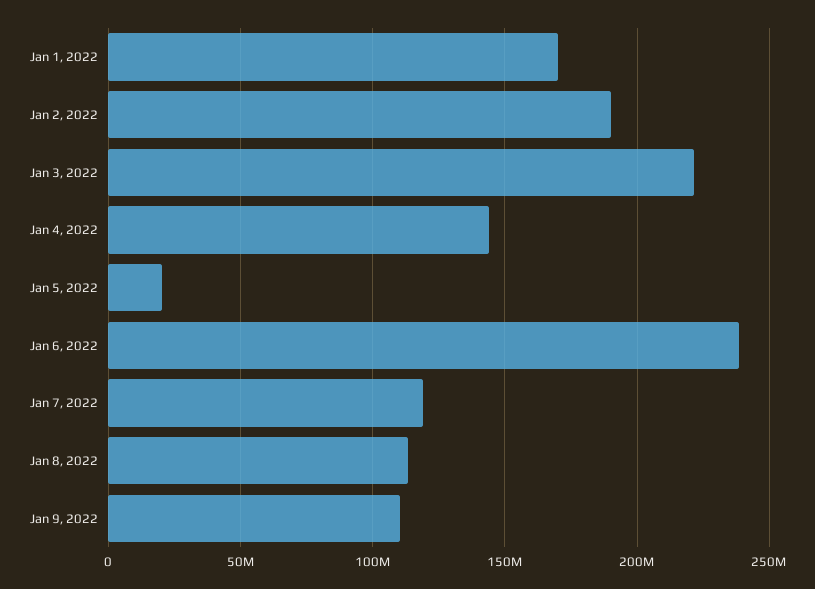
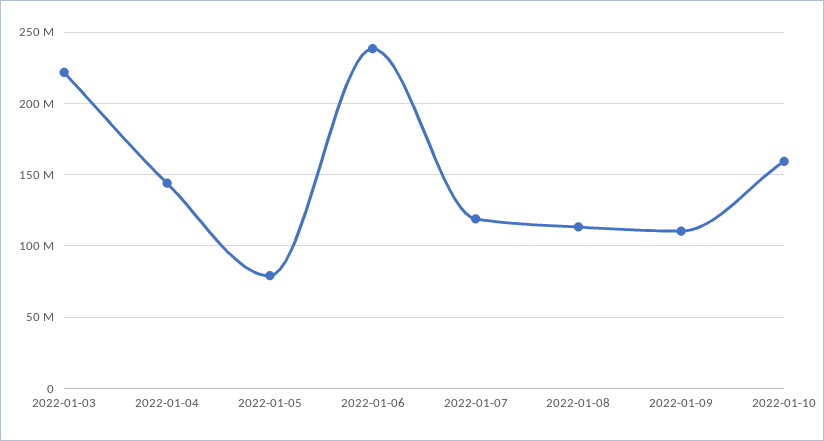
Jan 1, 2022: 170000000 -> none
Jan 2, 2022: 190000000 -> none
Jan 5, 2022: 20000000 -> 80000000
2022-01-10: none -> 160000000

